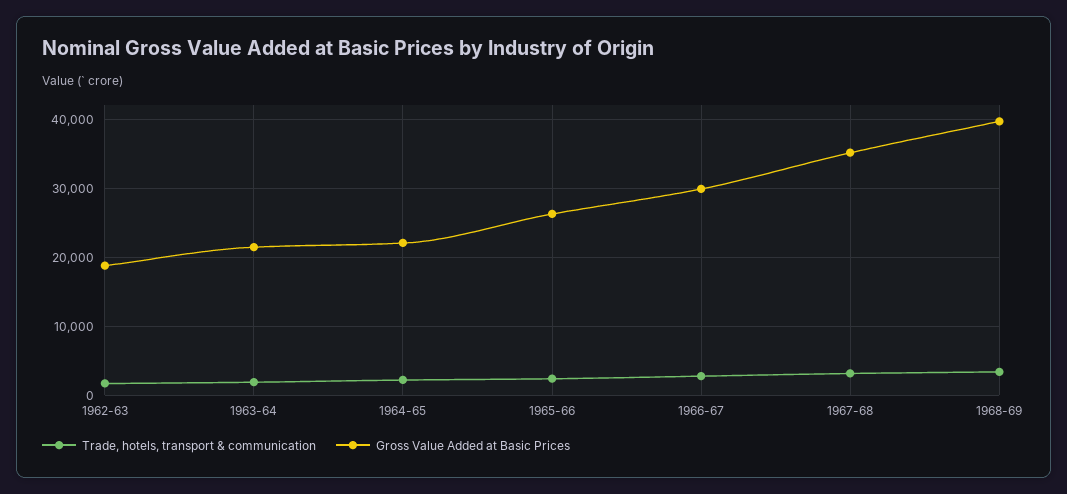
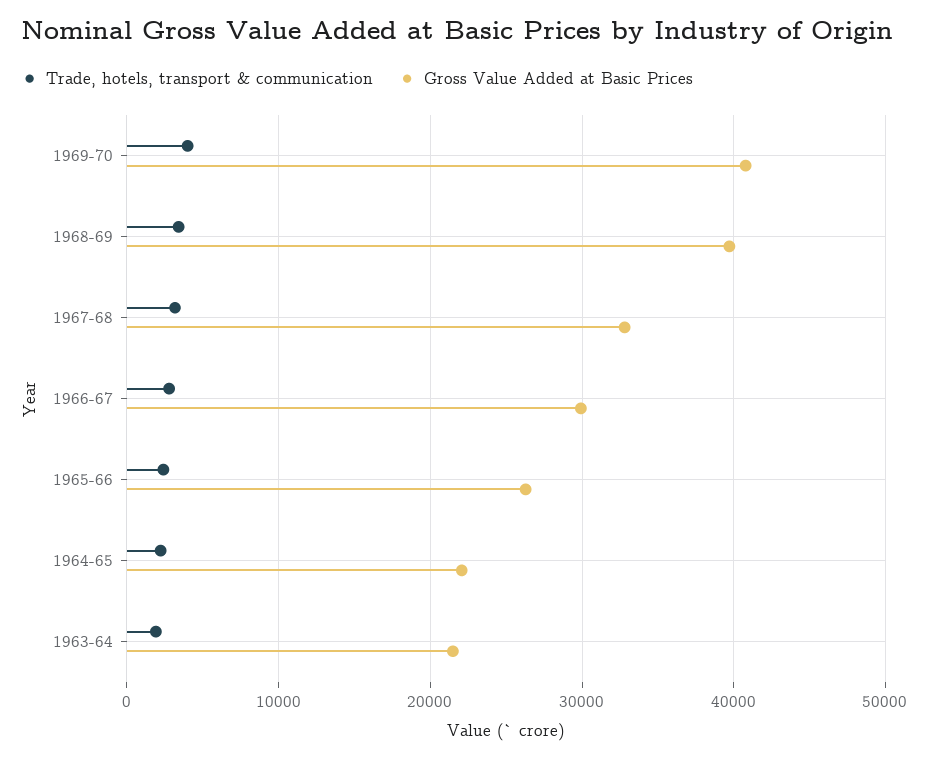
Trade, hotels, transport & communication, 1962-63: 2000 -> none
Gross Value Added at Basic Prices, 1962-63: 19000 -> none
Gross Value Added at Basic Prices, 1967-68: 35000 -> 33000
Trade, hotels, transport & communication, 1969-70: none -> 4000
Gross Value Added at Basic Prices, 1969-70: none -> 41000

